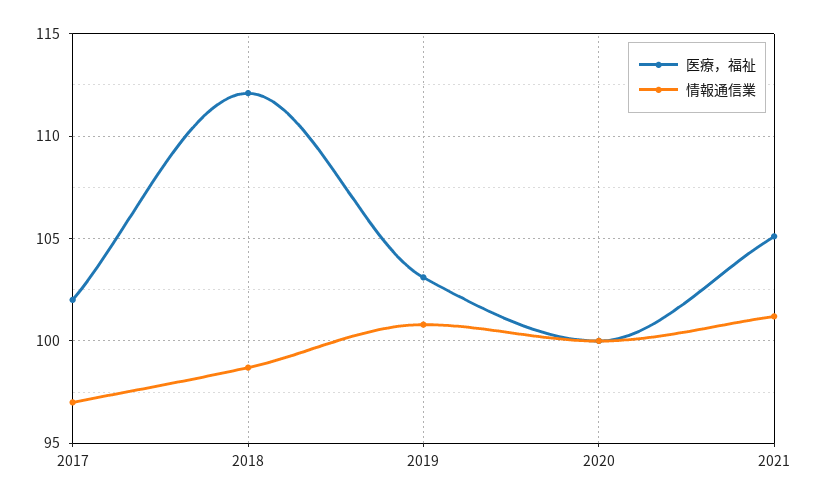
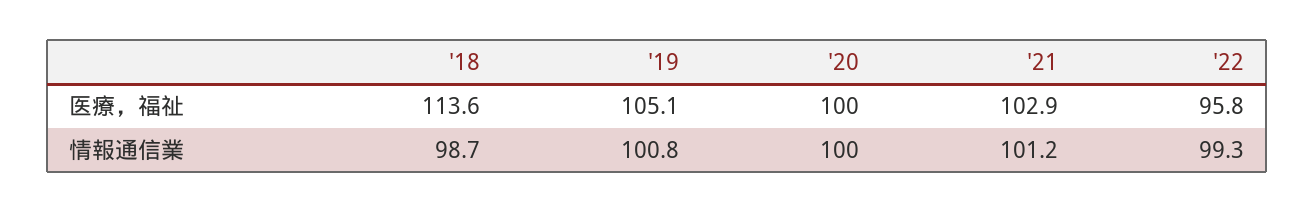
医療，福祉, 2017: 102 -> none
情報通信業, 2017: 97 -> none
医療，福祉, 2018: 112 -> 113.6
医療，福祉, 2019: 103 -> 105.1
医療，福祉, 2021: 105 -> 102.9
医療，福祉, '22: none -> 95.8
情報通信業, '22: none -> 99.3

